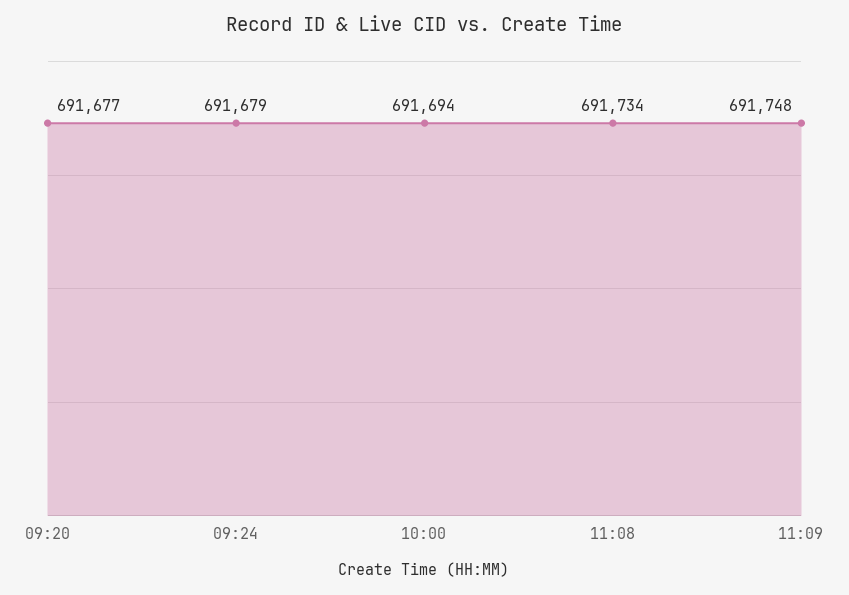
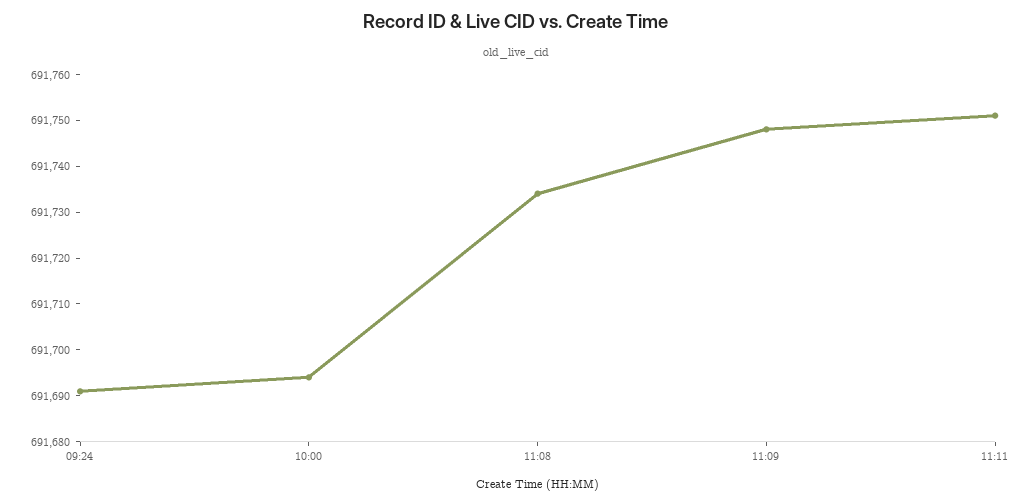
09:20: 691677 -> none
09:24: 691679 -> 691690
11:11: none -> 691750

